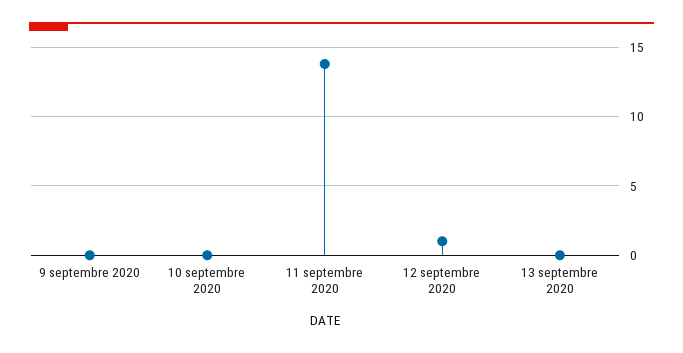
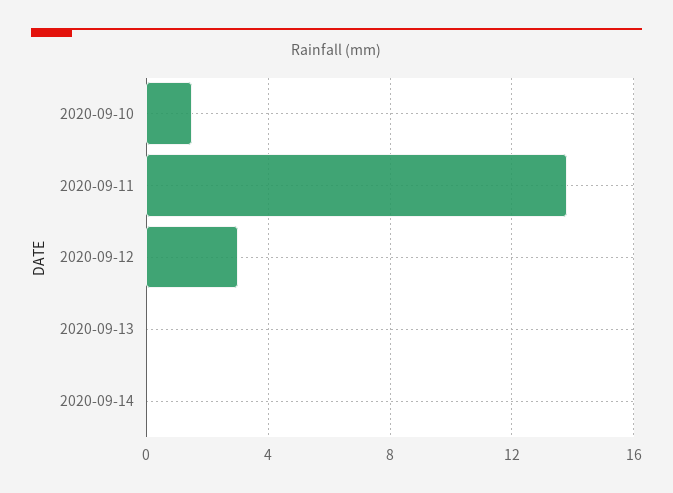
9 septembre 2020: 0 -> none
10 septembre 2020: 0 -> 1.5
12 septembre 2020: 1 -> 3
2020-09-14: none -> 0

